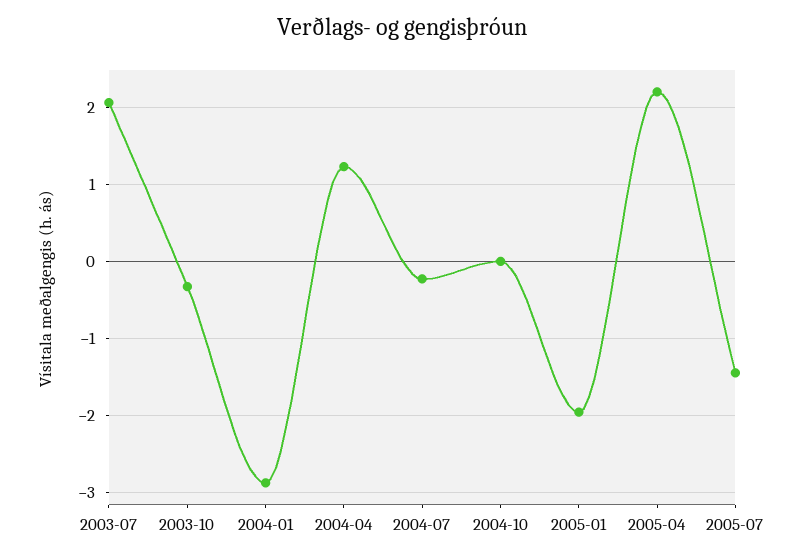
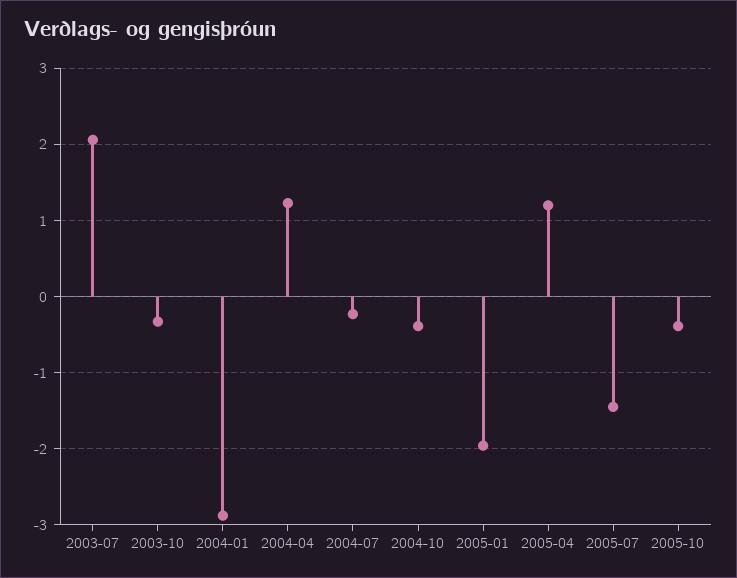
2004-10: 0 -> -0.4
2005-04: 2.2 -> 1.2
2005-10: none -> -0.4

